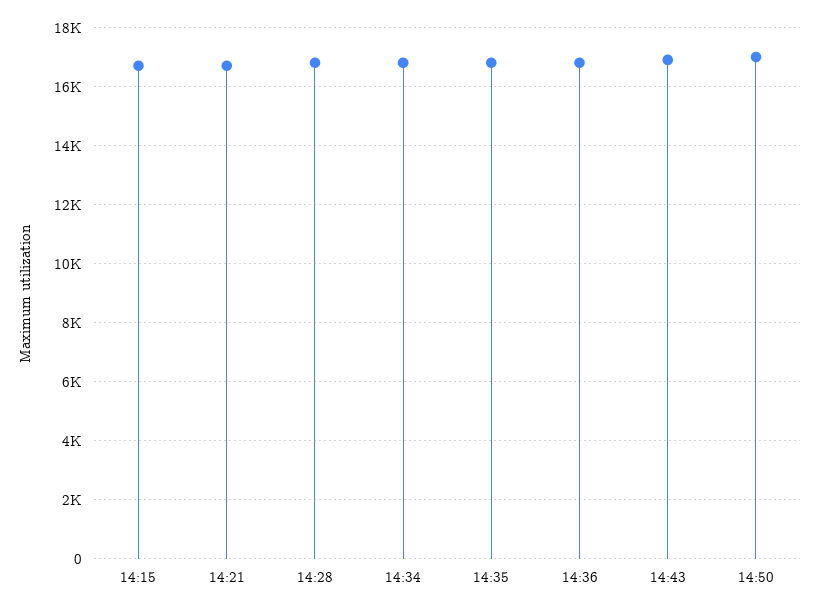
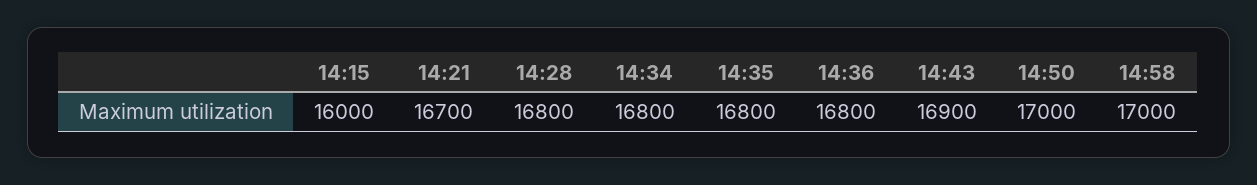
14:15: 16750 -> 16000
14:58: none -> 17000

